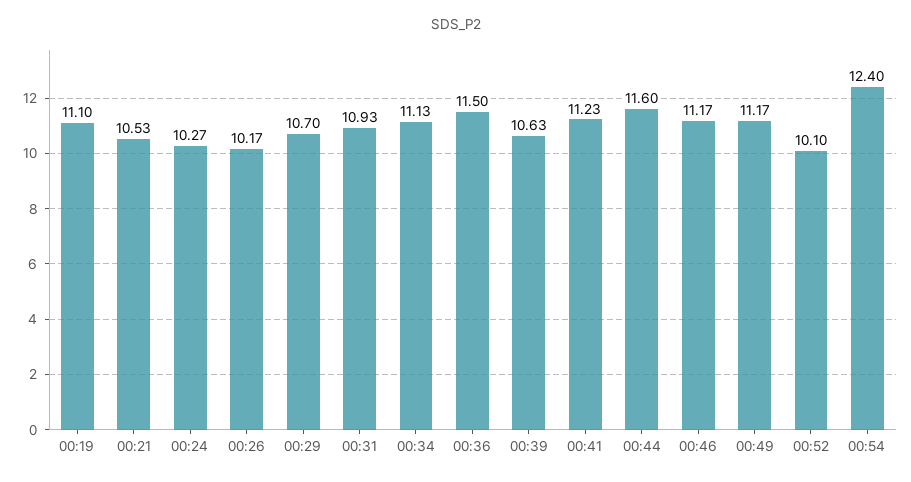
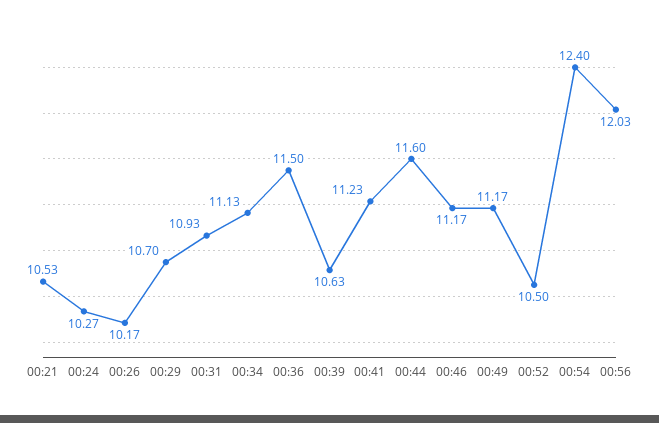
00:19: 11.1 -> none
00:52: 10.1 -> 10.5
00:56: none -> 12.03

